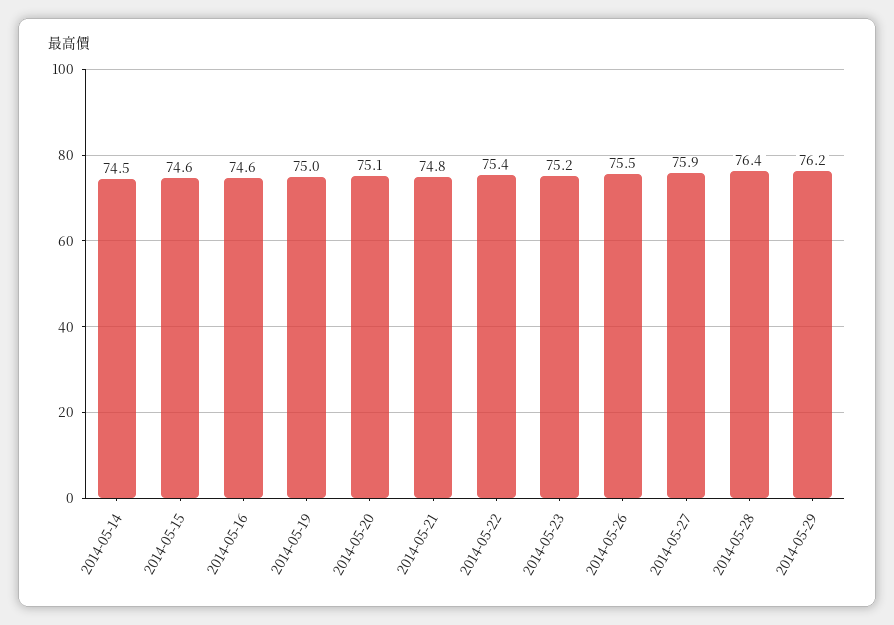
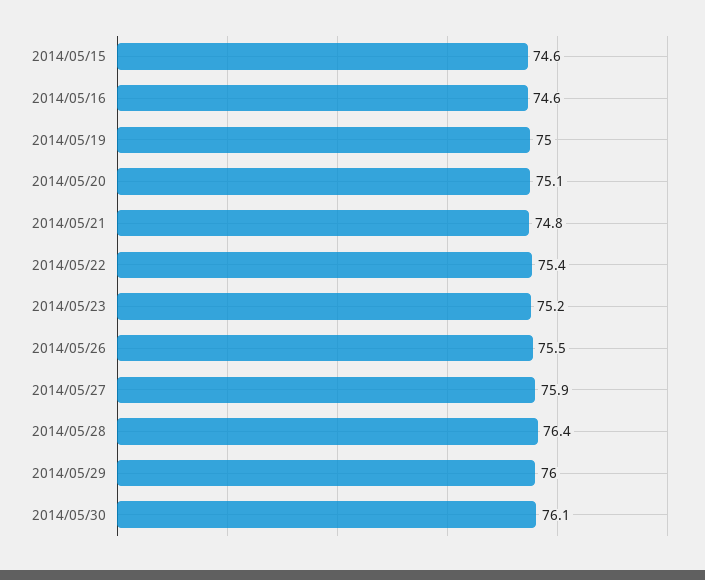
2014-05-14: 74.5 -> none
2014-05-29: 76.2 -> 76
2014/05/30: none -> 76.1

